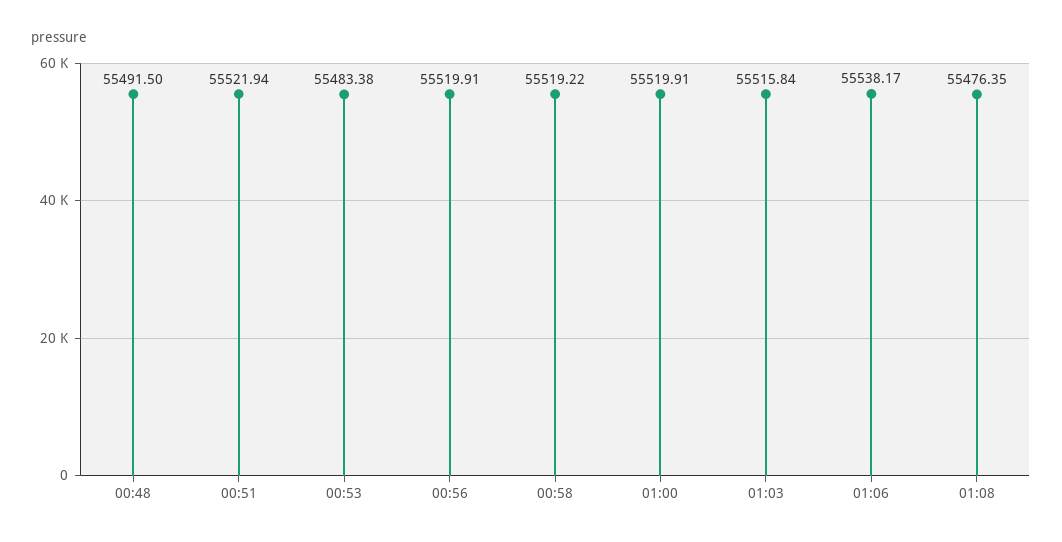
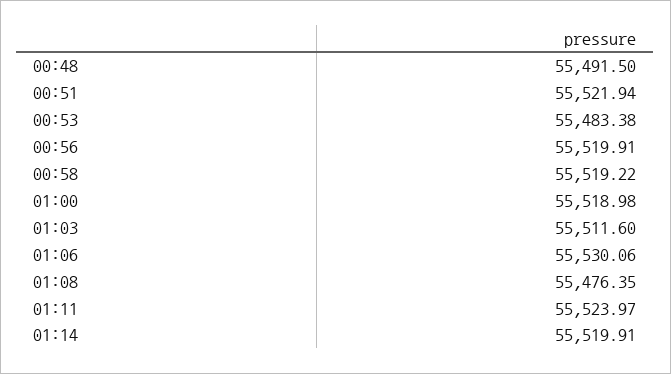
01:00: 55519.91 -> 55518.98
01:03: 55515.84 -> 55511.6
01:06: 55538.17 -> 55530.06
01:11: none -> 55523.97
01:14: none -> 55519.91

